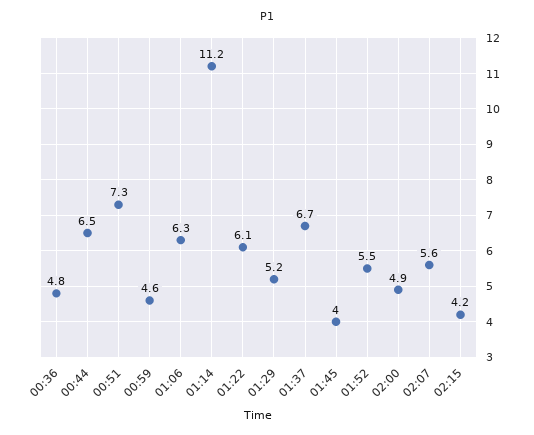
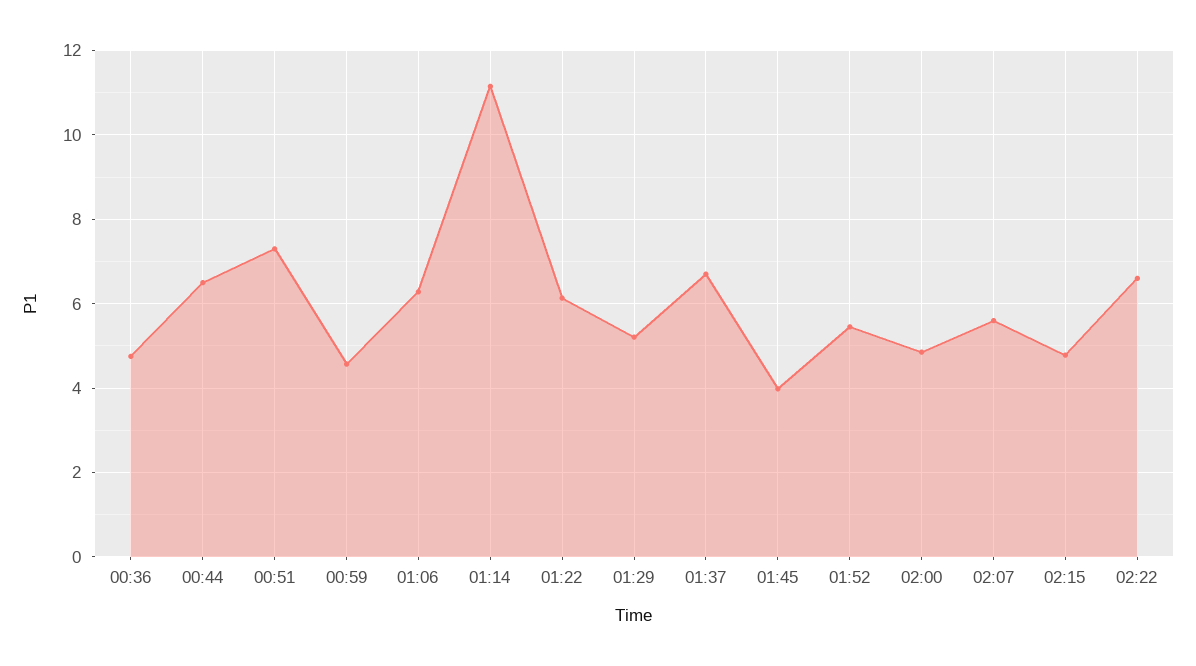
02:15: 4.2 -> 4.8
02:22: none -> 6.6

